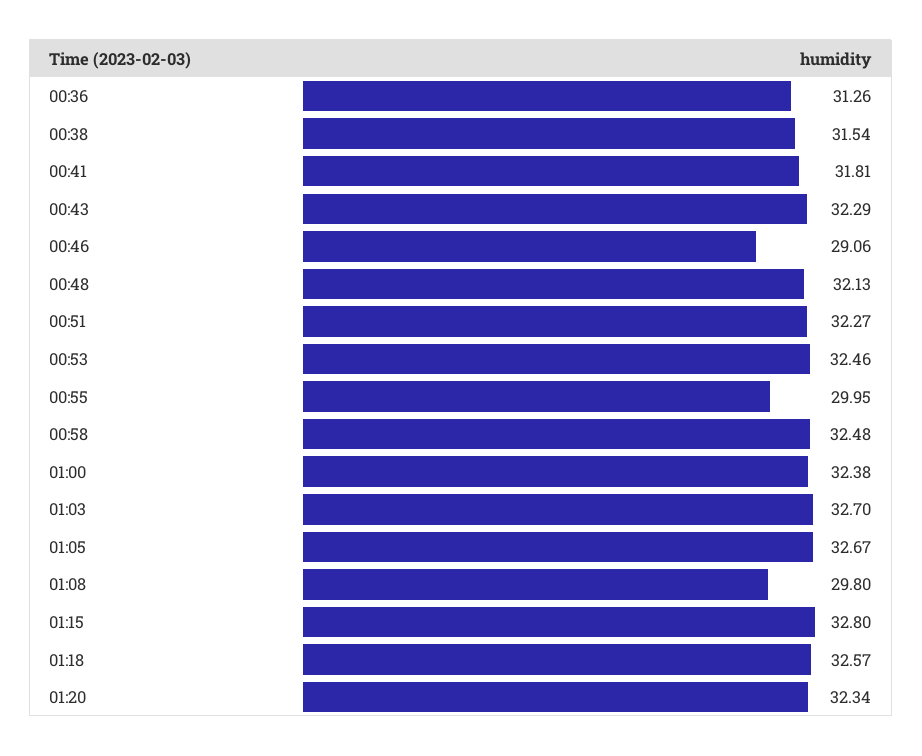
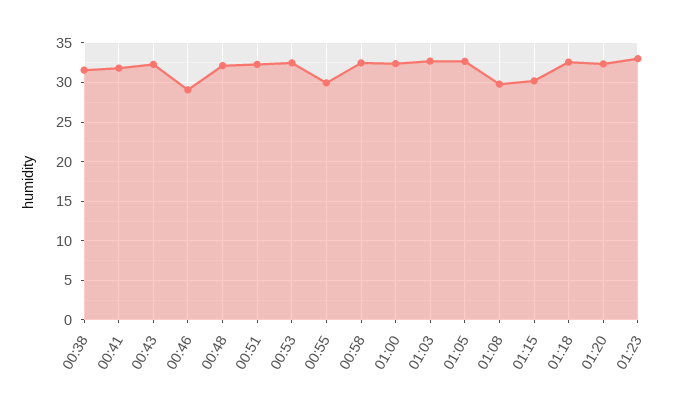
00:36: 31.26 -> none
01:15: 32.8 -> 30
01:23: none -> 33

